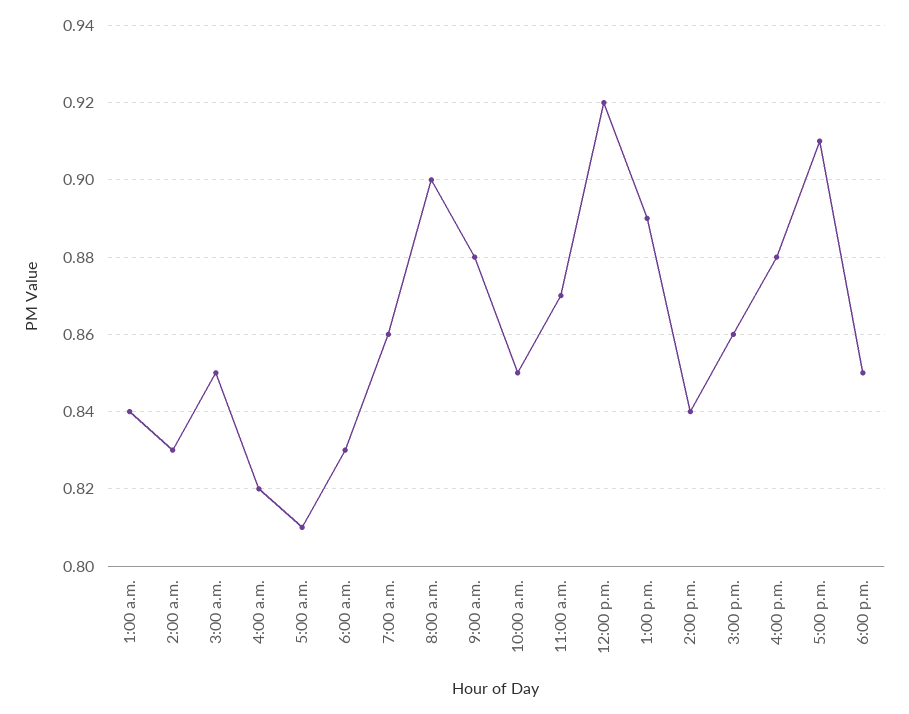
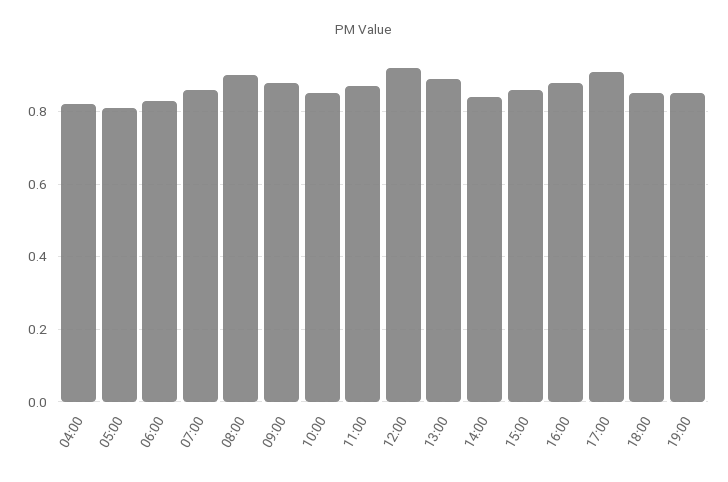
1:00 a.m.: 0.84 -> none
2:00 a.m.: 0.83 -> none
3:00 a.m.: 0.85 -> none
19:00: none -> 0.85

